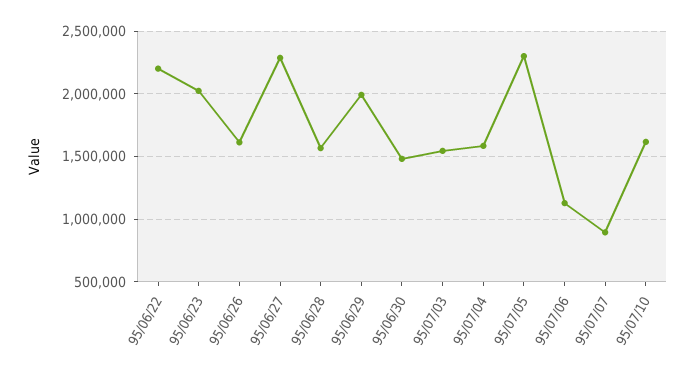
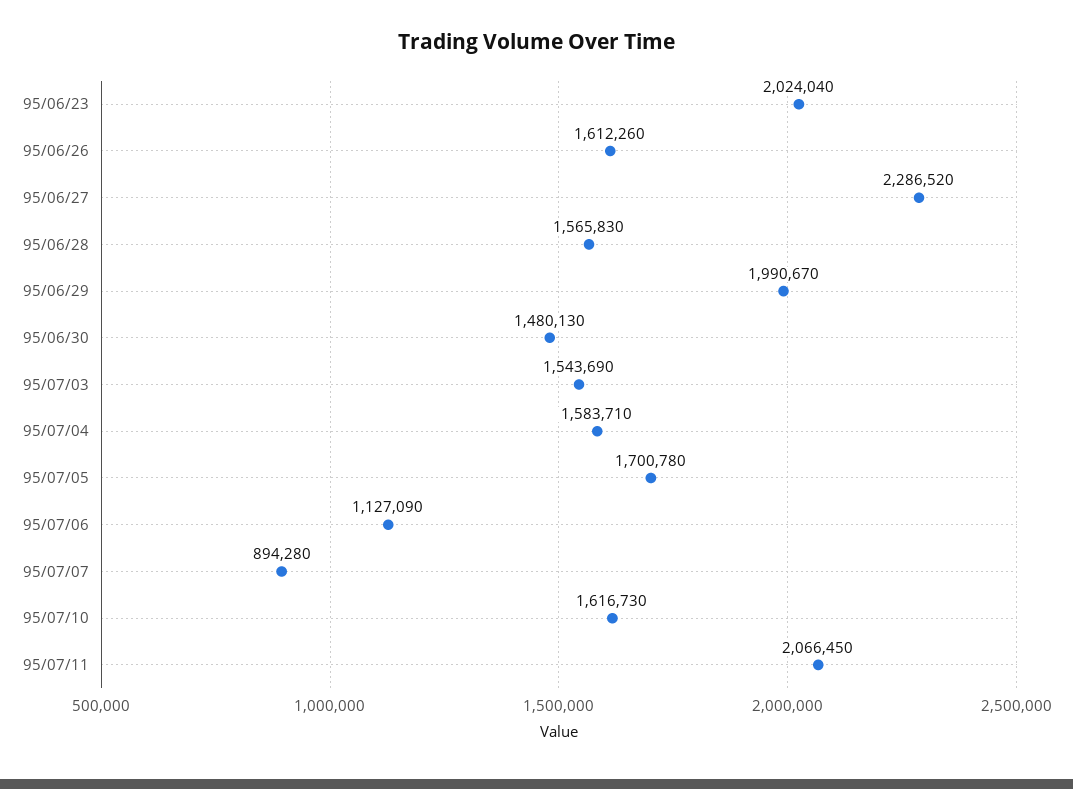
95/06/22: 2200000 -> none
95/07/05: 2300000 -> 1700780
95/07/11: none -> 2066450

